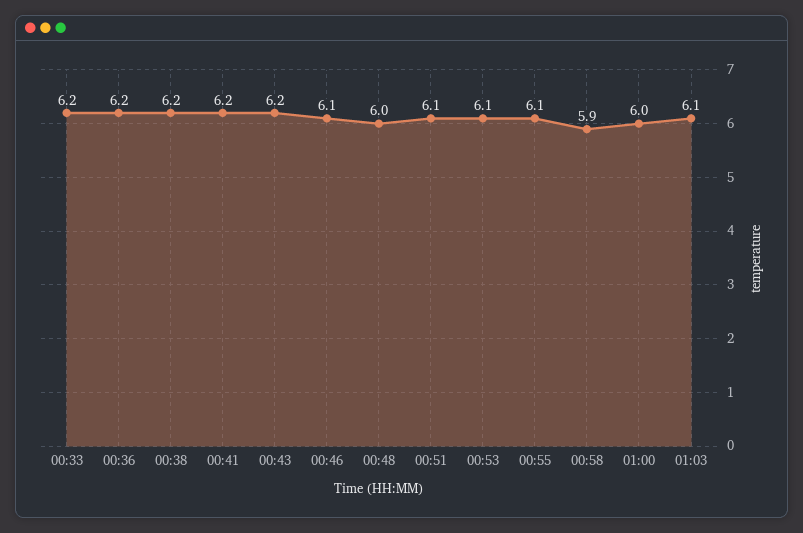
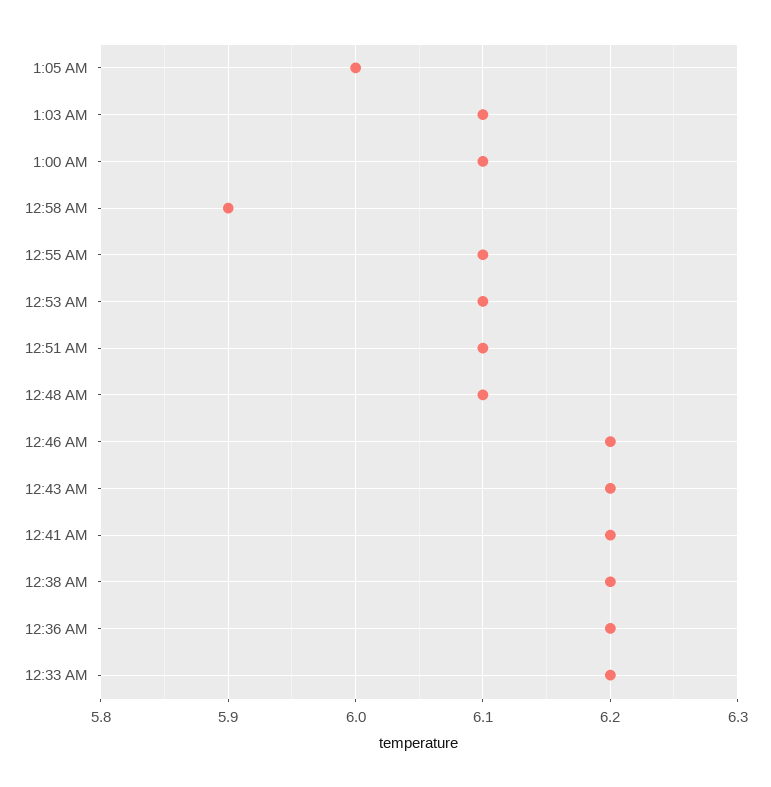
00:46: 6.1 -> 6.2
00:48: 6 -> 6.1
01:00: 6 -> 6.1
1:05 AM: none -> 6

